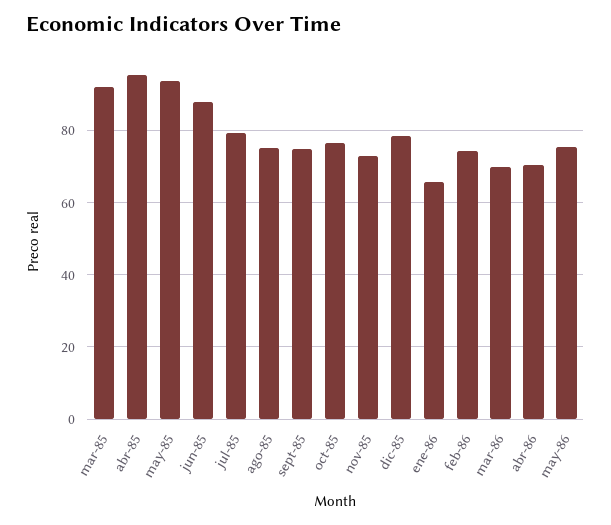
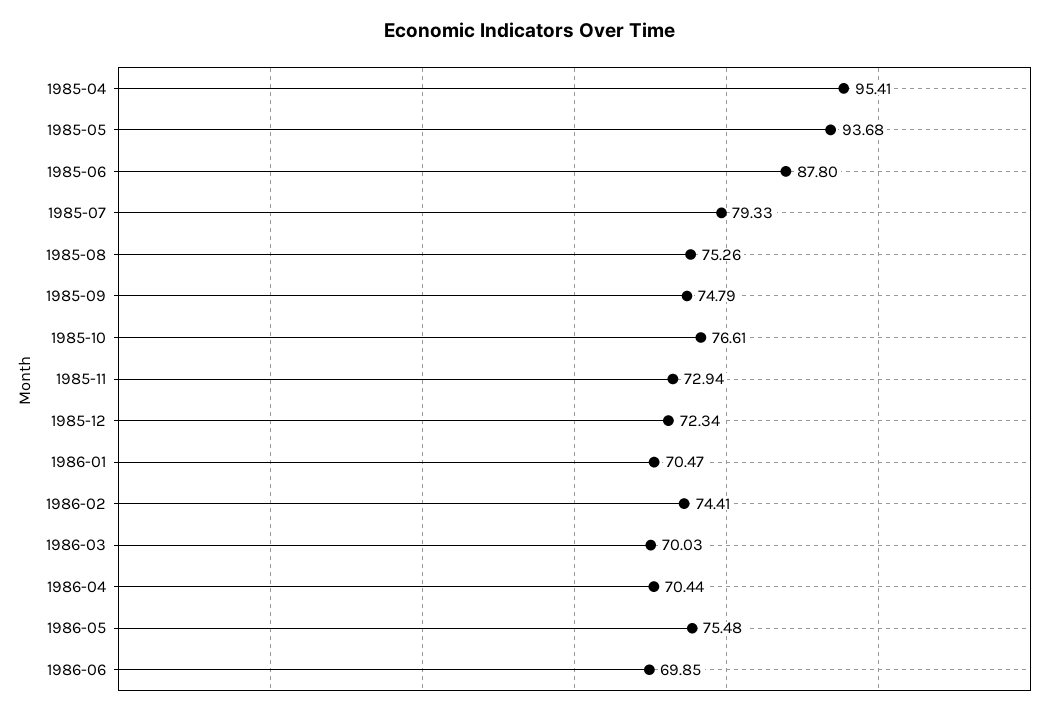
mar-85: 92 -> none
dic-85: 78 -> 72.34
ene-86: 66 -> 70.47
1986-06: none -> 69.85

